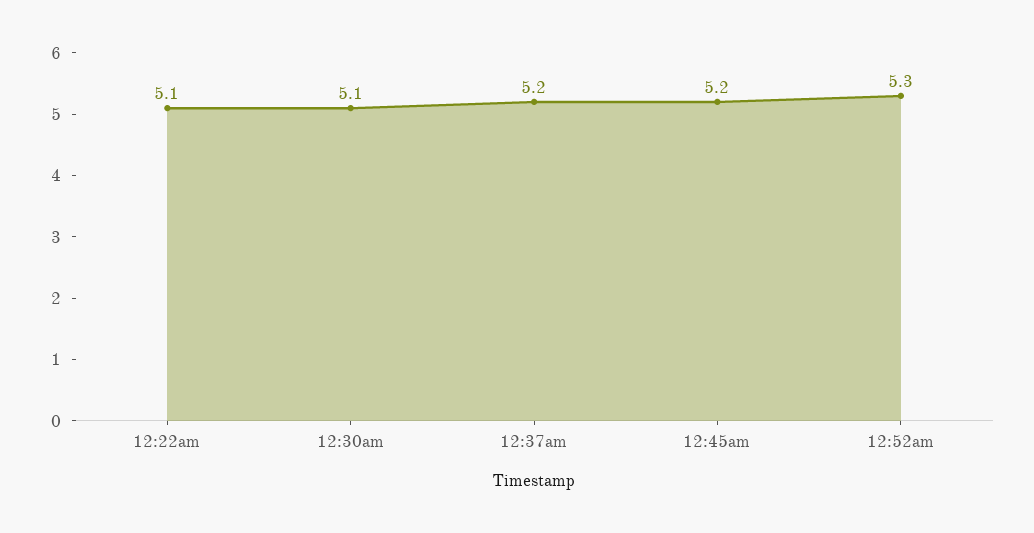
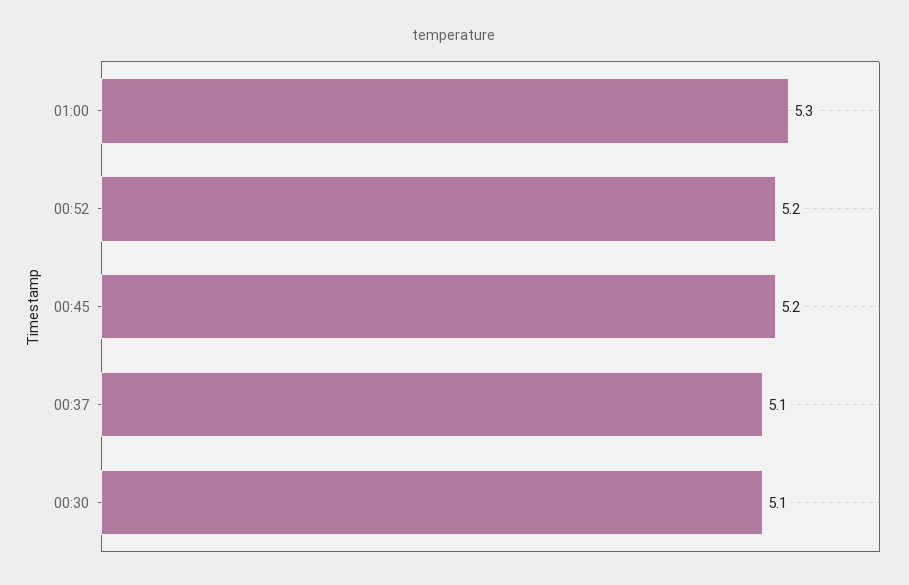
12:22am: 5.1 -> none
12:37am: 5.2 -> 5.1
12:52am: 5.3 -> 5.2
01:00: none -> 5.3

